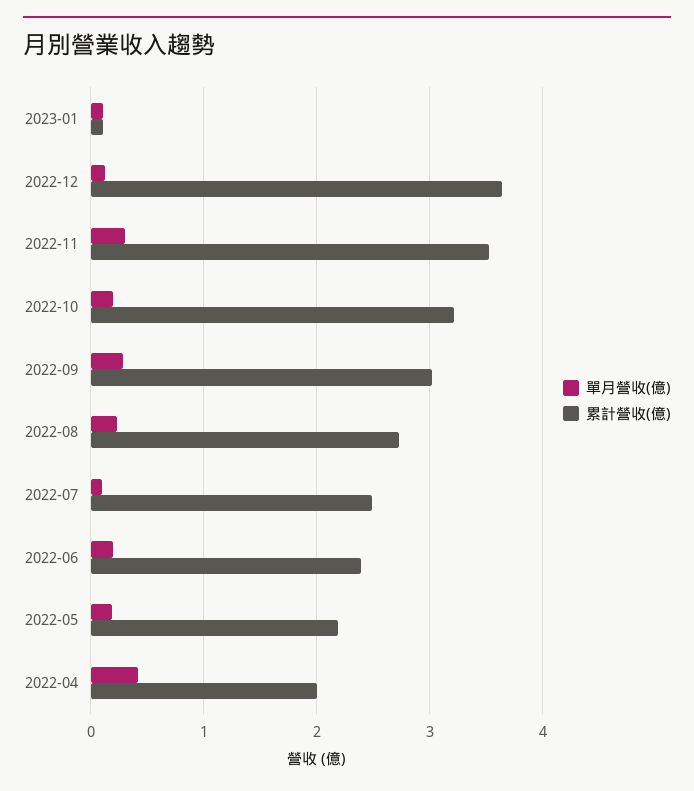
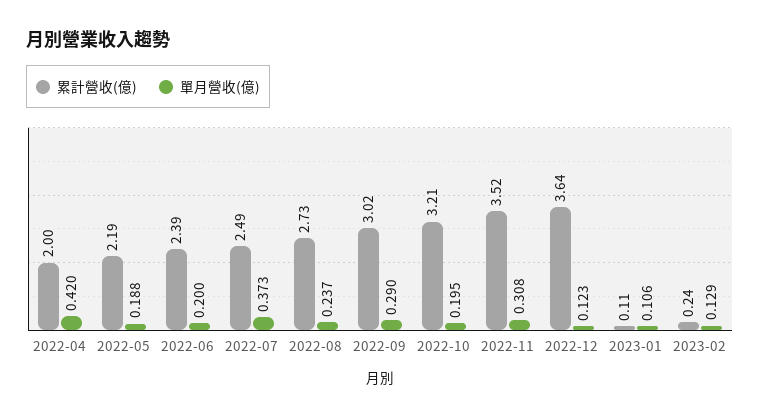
單月營收(億), 2022-07: 0.1 -> 0.373
累計營收(億), 2023-02: none -> 0.24
單月營收(億), 2023-02: none -> 0.129

